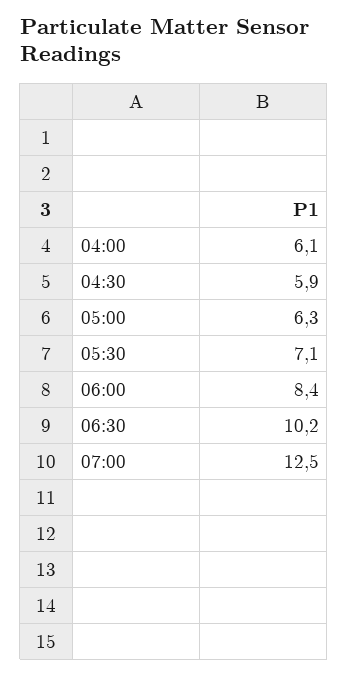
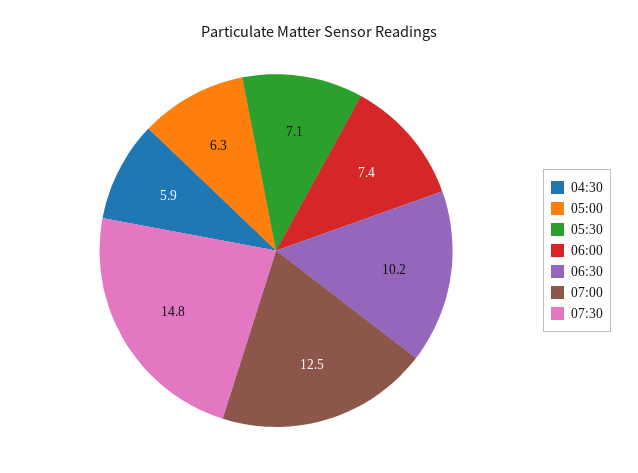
04:00: 6.1 -> none
06:00: 8.4 -> 7.4
07:30: none -> 14.8

